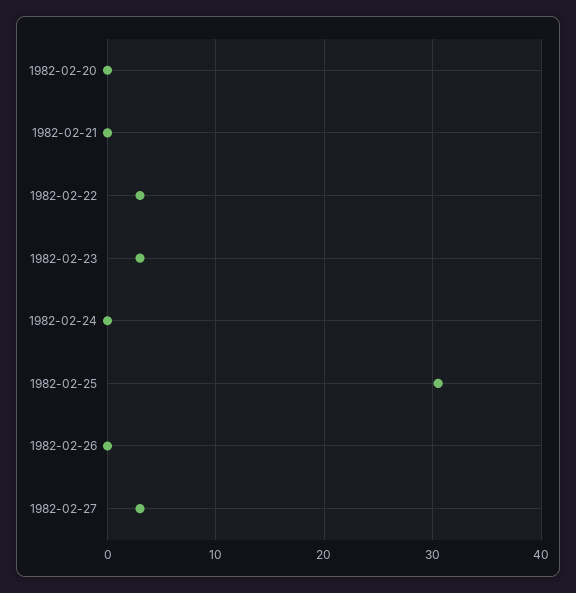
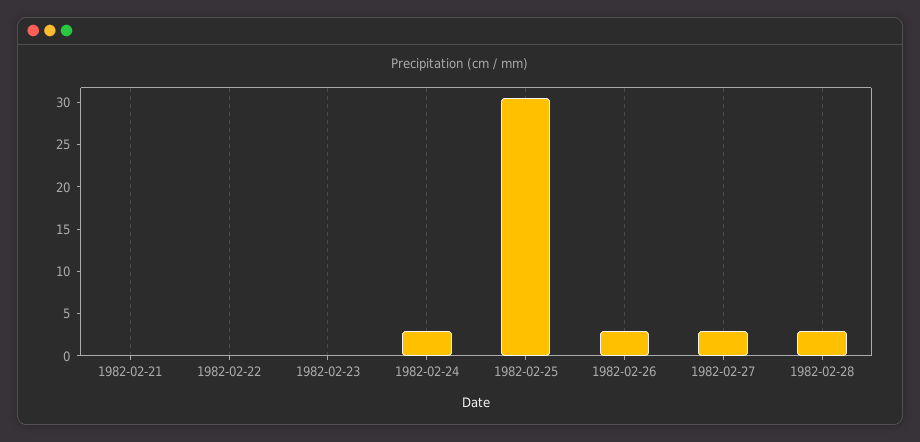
1982-02-20: 0 -> none
1982-02-22: 3 -> 0
1982-02-23: 3 -> 0
1982-02-24: 0 -> 3
1982-02-26: 0 -> 3
1982-02-28: none -> 3

